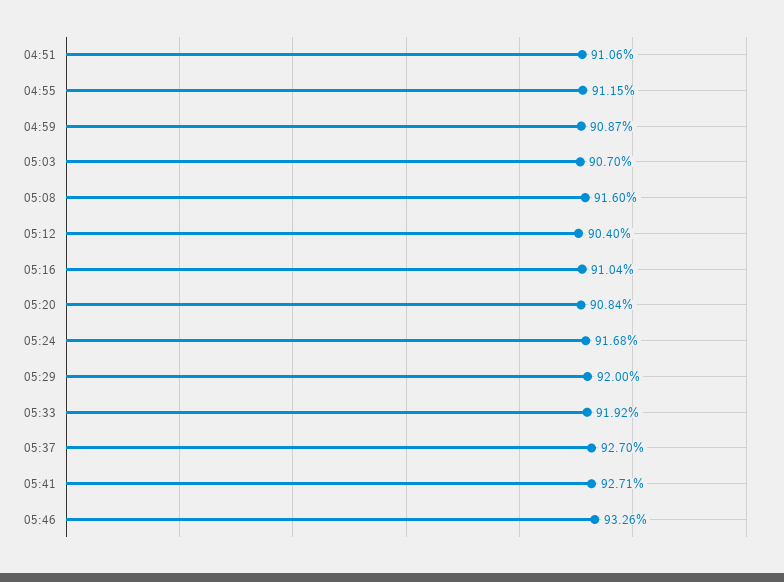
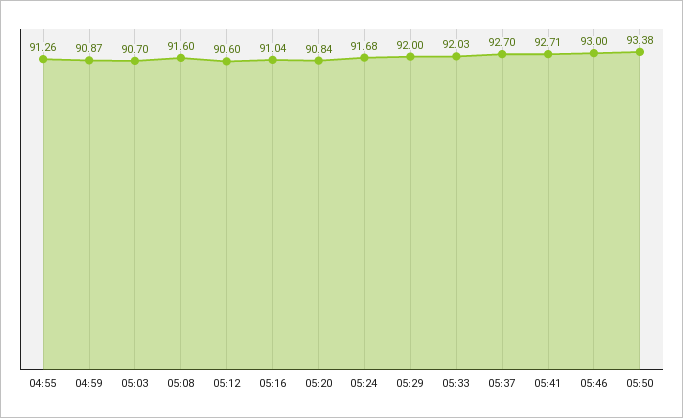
04:51: 91.06 -> none
04:55: 91.15 -> 91.26
05:12: 90.4 -> 90.6
05:33: 91.92 -> 92.03
05:46: 93.26 -> 93
05:50: none -> 93.38

